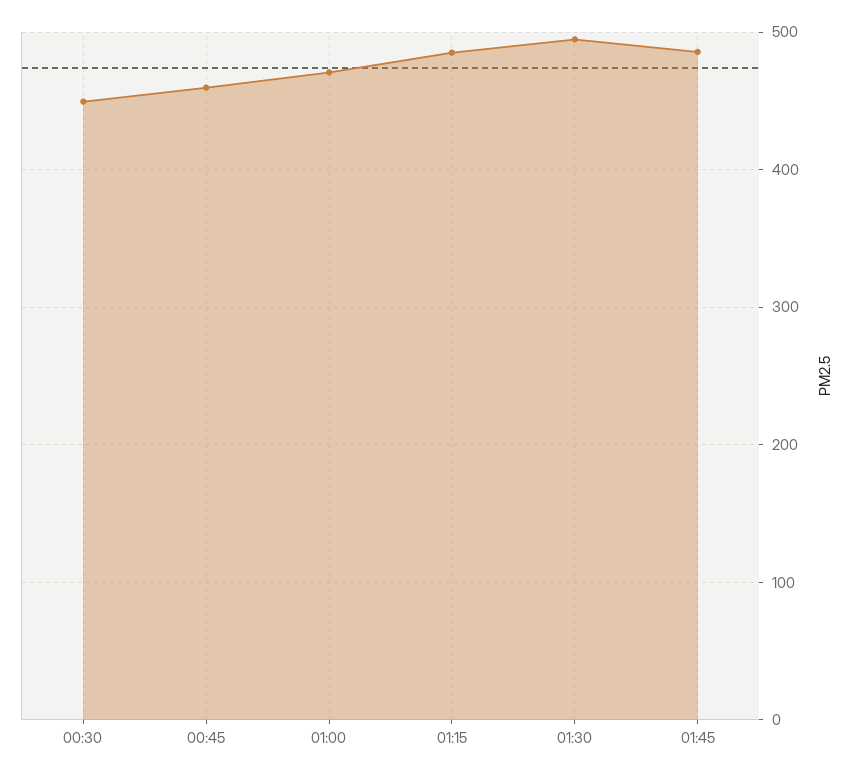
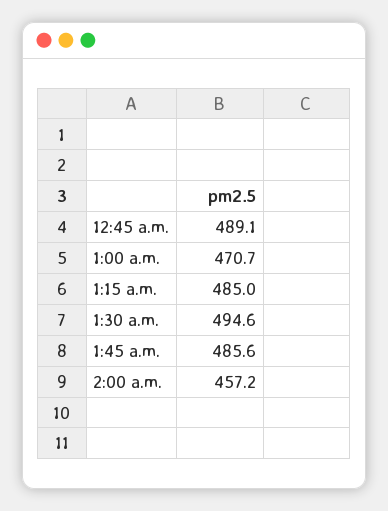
00:30: 450 -> none
00:45: 460 -> 489.1
2:00 a.m.: none -> 457.2

